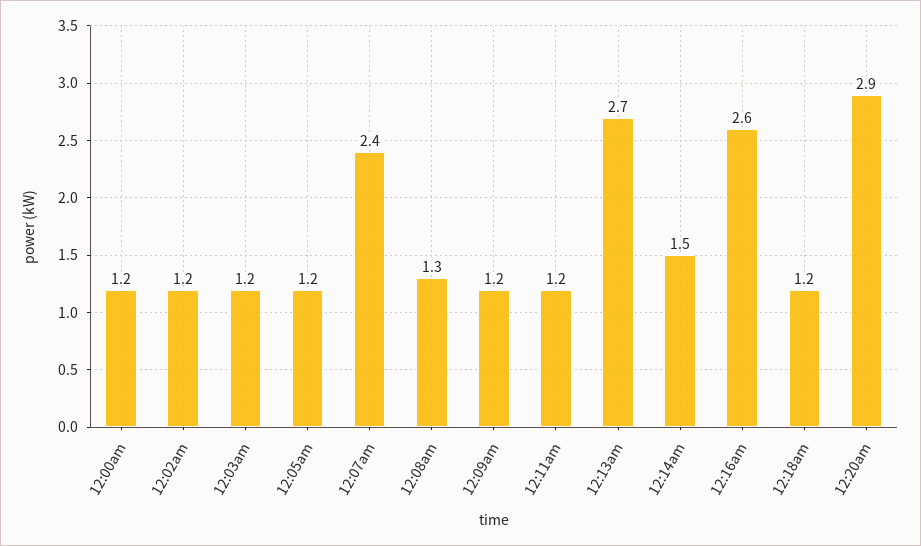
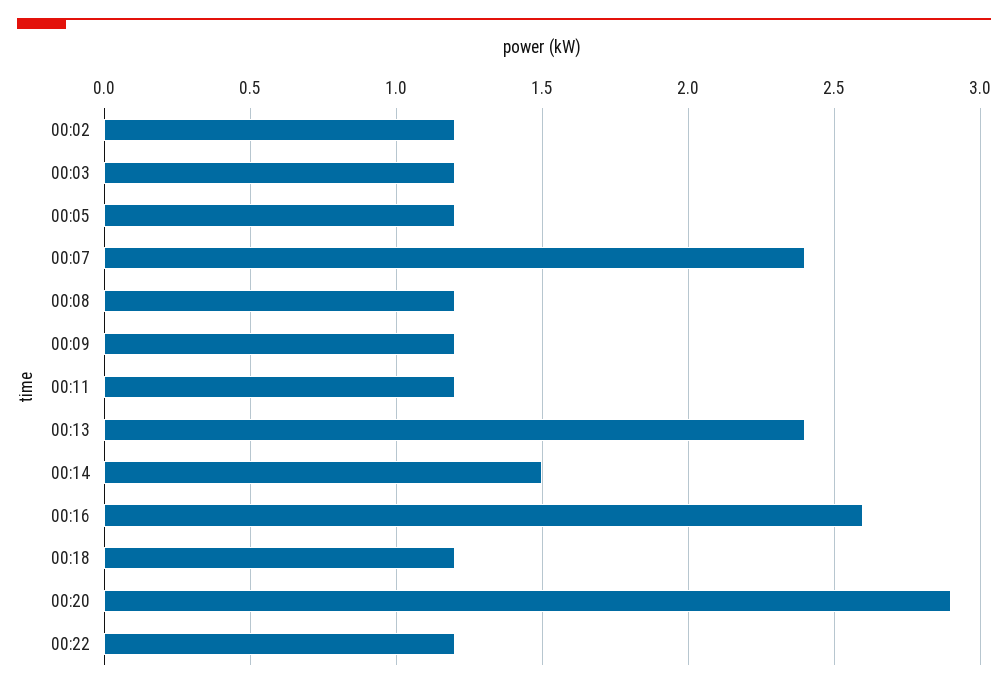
12:00am: 1.2 -> none
12:08am: 1.3 -> 1.2
12:13am: 2.7 -> 2.4
00:22: none -> 1.2

